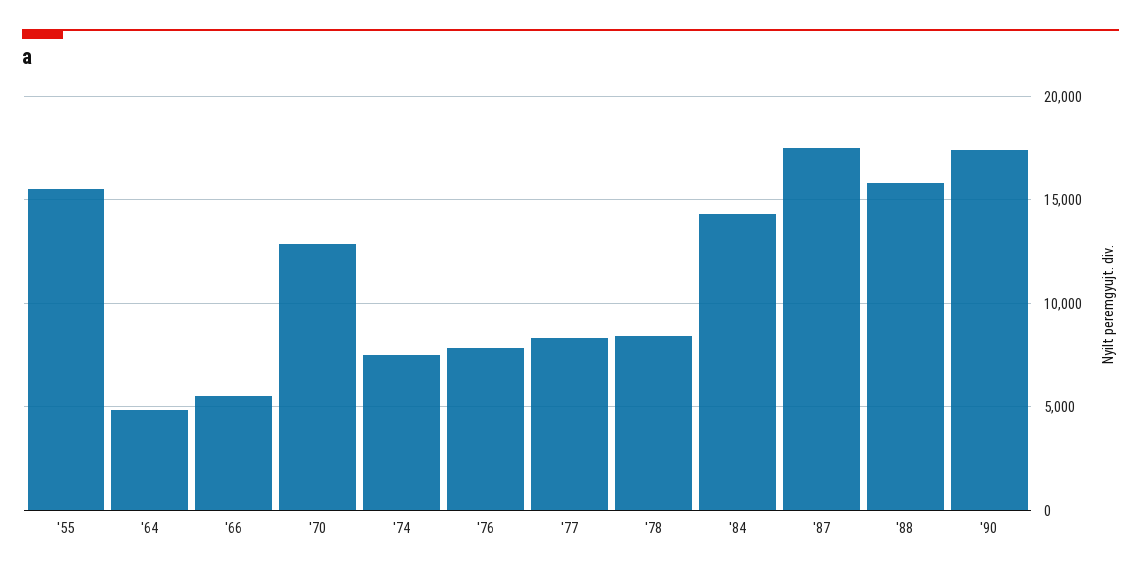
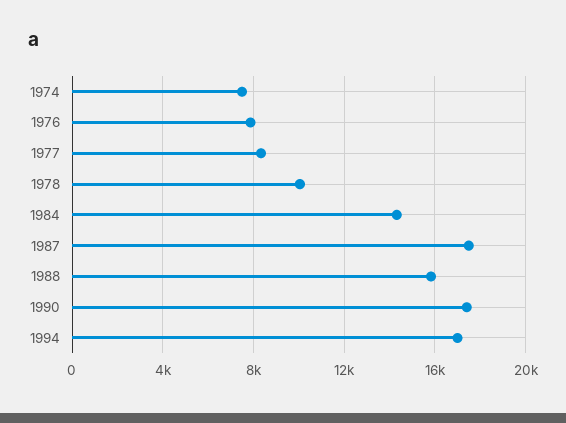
'55: 15500 -> none
'64: 5000 -> none
'66: 5500 -> none
'70: 13000 -> none
'78: 8500 -> 10000
1994: none -> 17000

